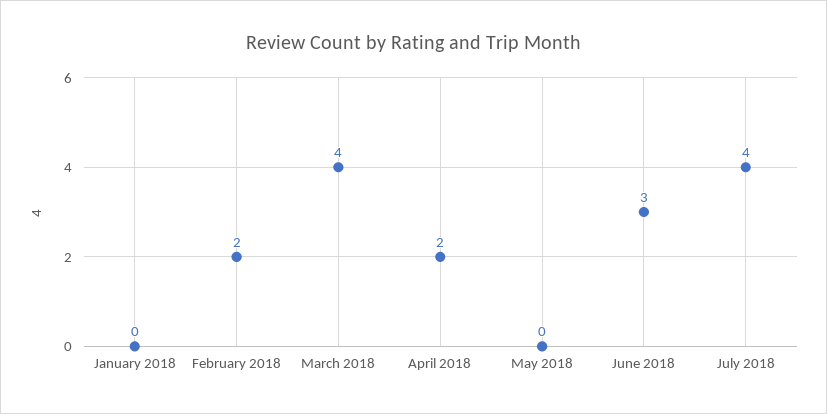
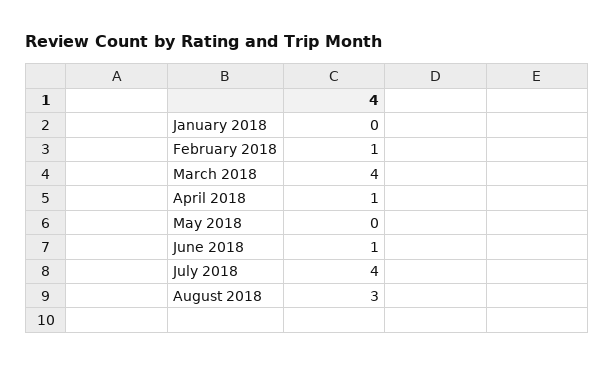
February 2018: 2 -> 1
April 2018: 2 -> 1
June 2018: 3 -> 1
August 2018: none -> 3

